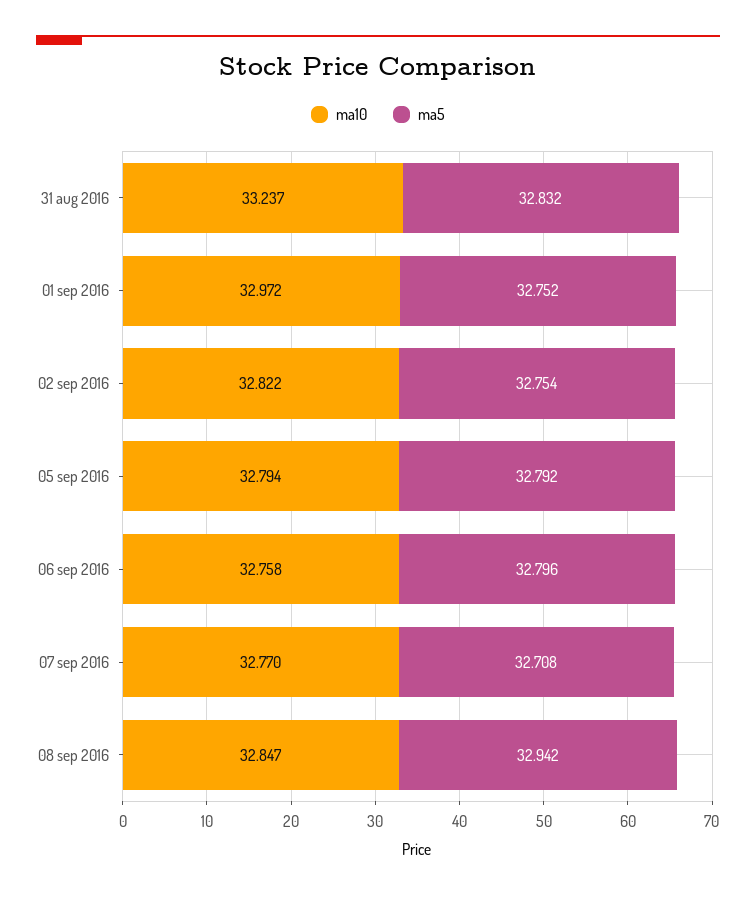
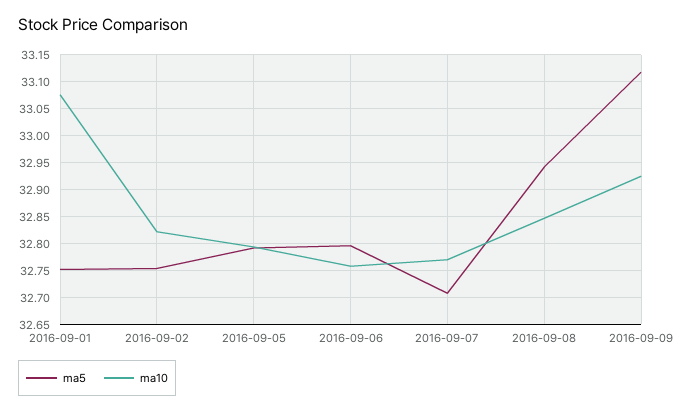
ma10, 31 aug 2016: 33.237 -> none
ma5, 31 aug 2016: 32.832 -> none
ma10, 01 sep 2016: 32.972 -> 33.075
ma5, 2016-09-09: none -> 33.125
ma10, 2016-09-09: none -> 32.925

